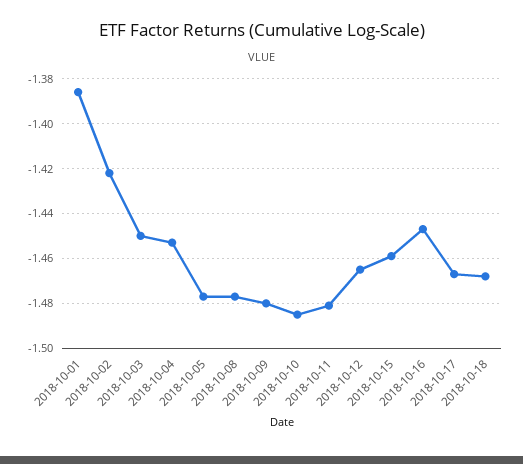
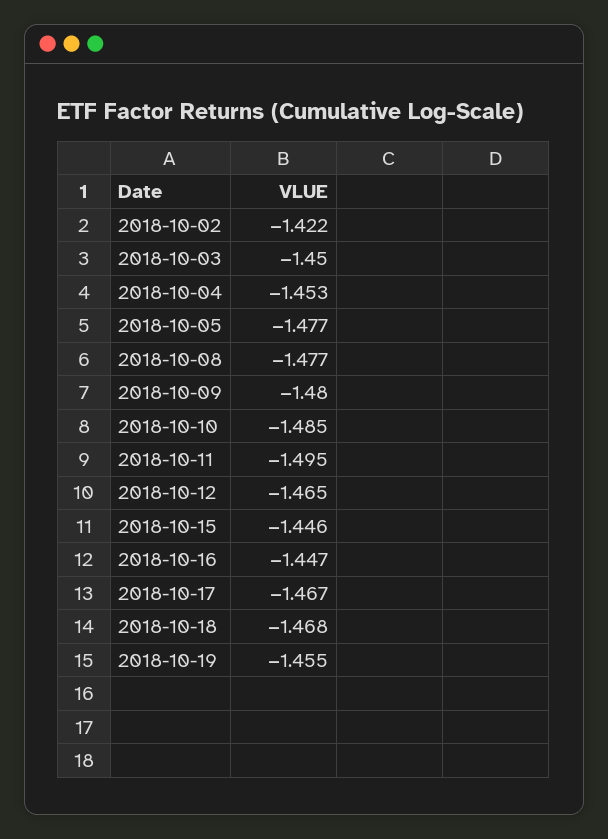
2018-10-01: -1.385 -> none
2018-10-11: -1.48 -> -1.495
2018-10-15: -1.46 -> -1.446
2018-10-19: none -> -1.455

